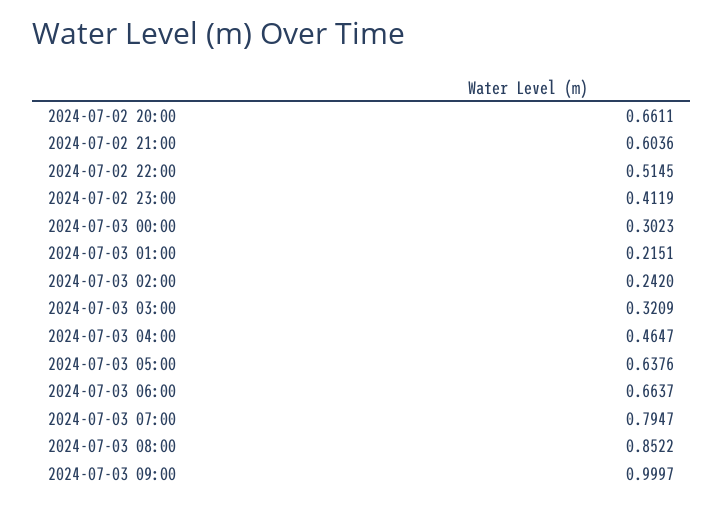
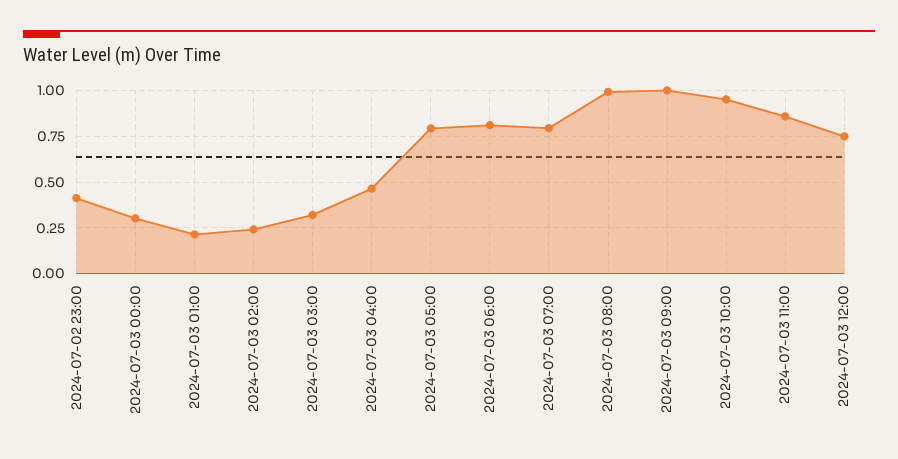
2024-07-02 20:00: 0.6611 -> none
2024-07-02 21:00: 0.6036 -> none
2024-07-02 22:00: 0.5145 -> none
2024-07-03 05:00: 0.6376 -> 0.8
2024-07-03 06:00: 0.6637 -> 0.8
2024-07-03 08:00: 0.8522 -> 1
2024-07-03 10:00: none -> 0.95
2024-07-03 11:00: none -> 0.85
2024-07-03 12:00: none -> 0.75

